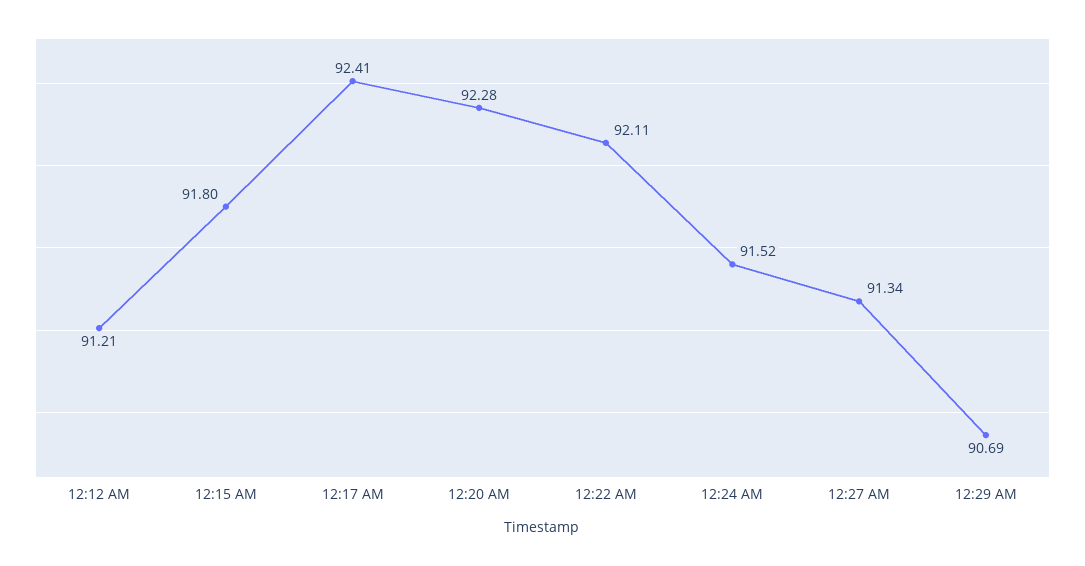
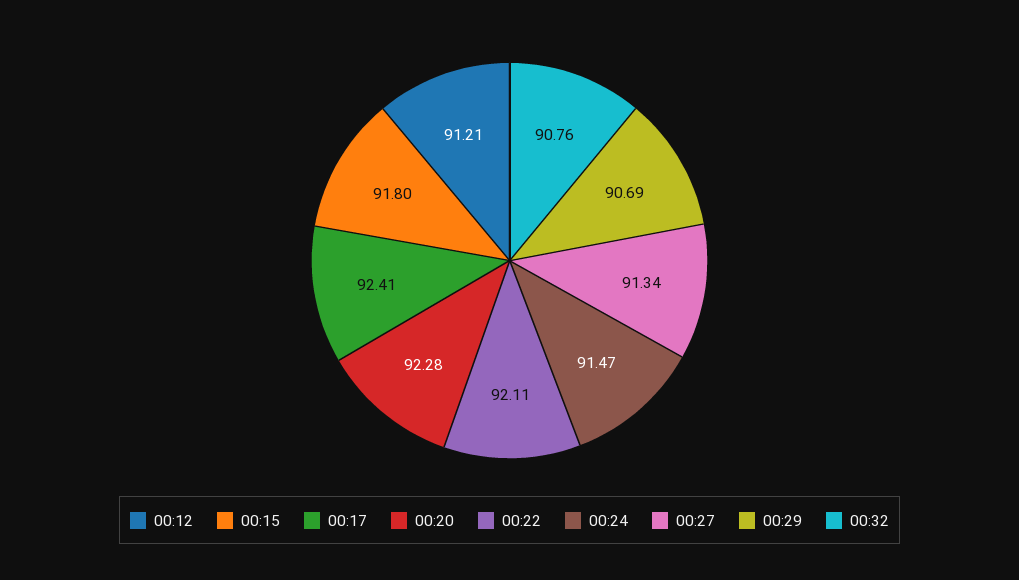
12:24 AM: 91.52 -> 91.47
00:32: none -> 90.76

